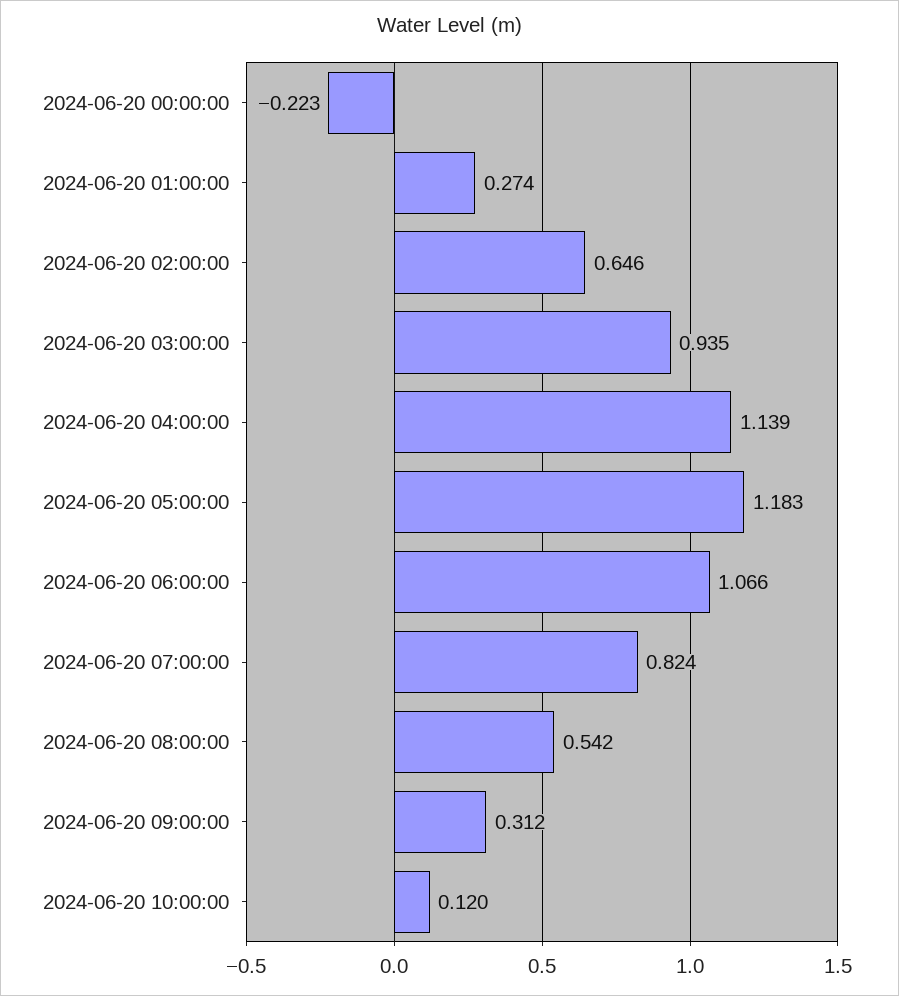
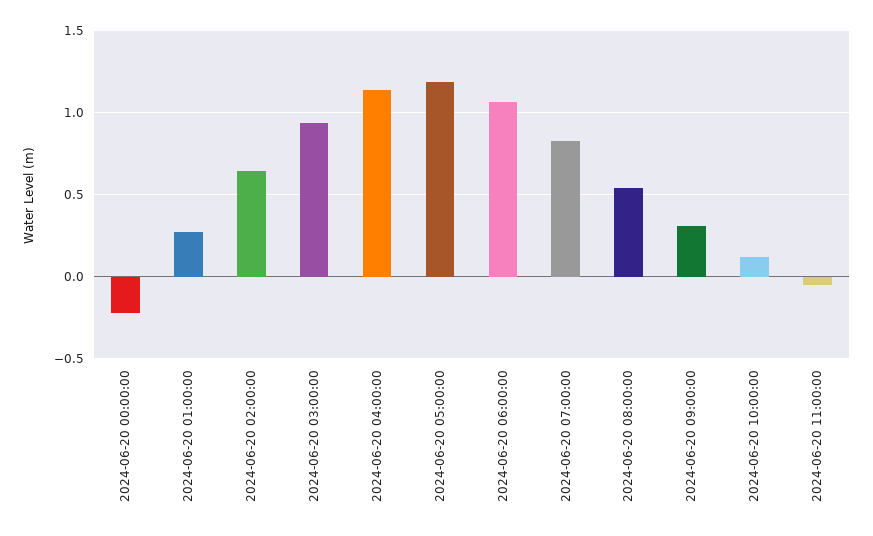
2024-06-20 11:00:00: none -> -0.05

